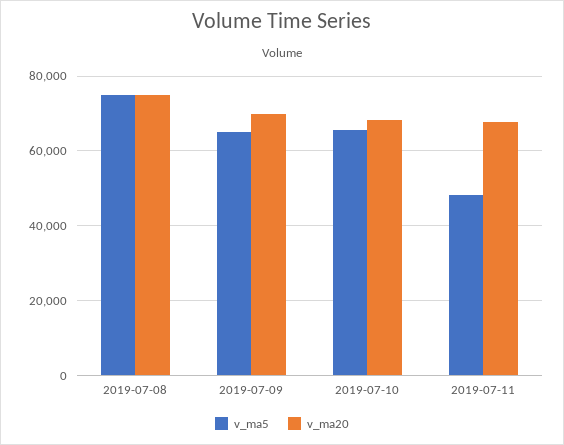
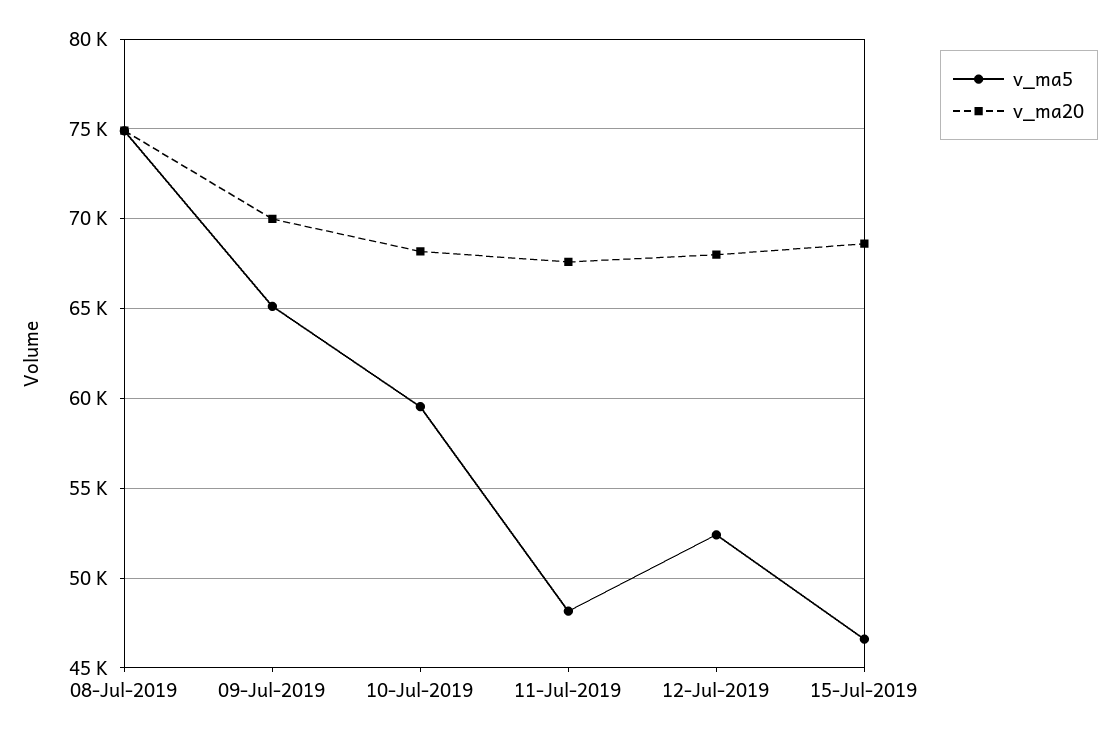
v_ma5, 2019-07-10: 66000 -> 59500
v_ma5, 12-Jul-2019: none -> 52500
v_ma20, 12-Jul-2019: none -> 68000
v_ma5, 15-Jul-2019: none -> 46500
v_ma20, 15-Jul-2019: none -> 68500

